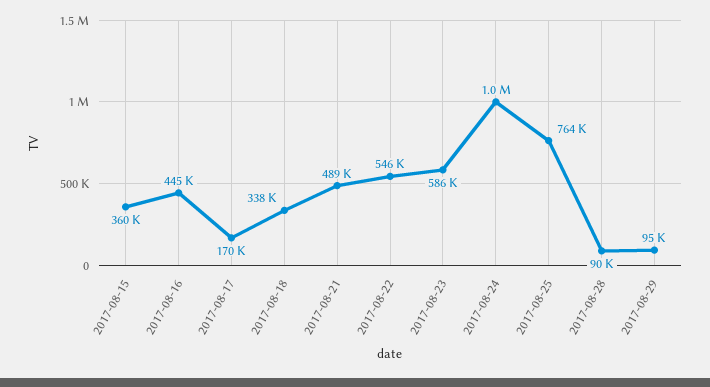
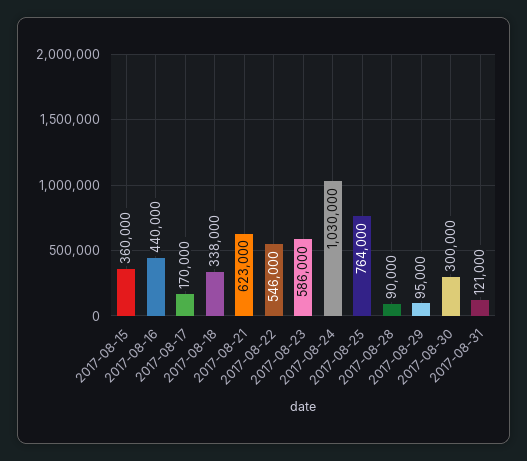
2017-08-16: 445000 -> 440000
2017-08-21: 489000 -> 623000
2017-08-30: none -> 300000
2017-08-31: none -> 121000

